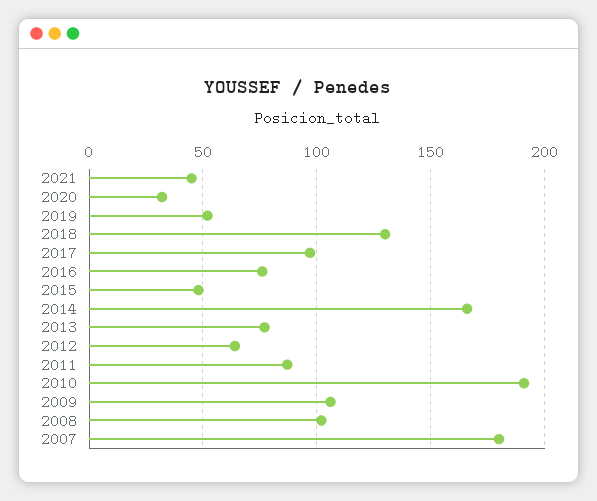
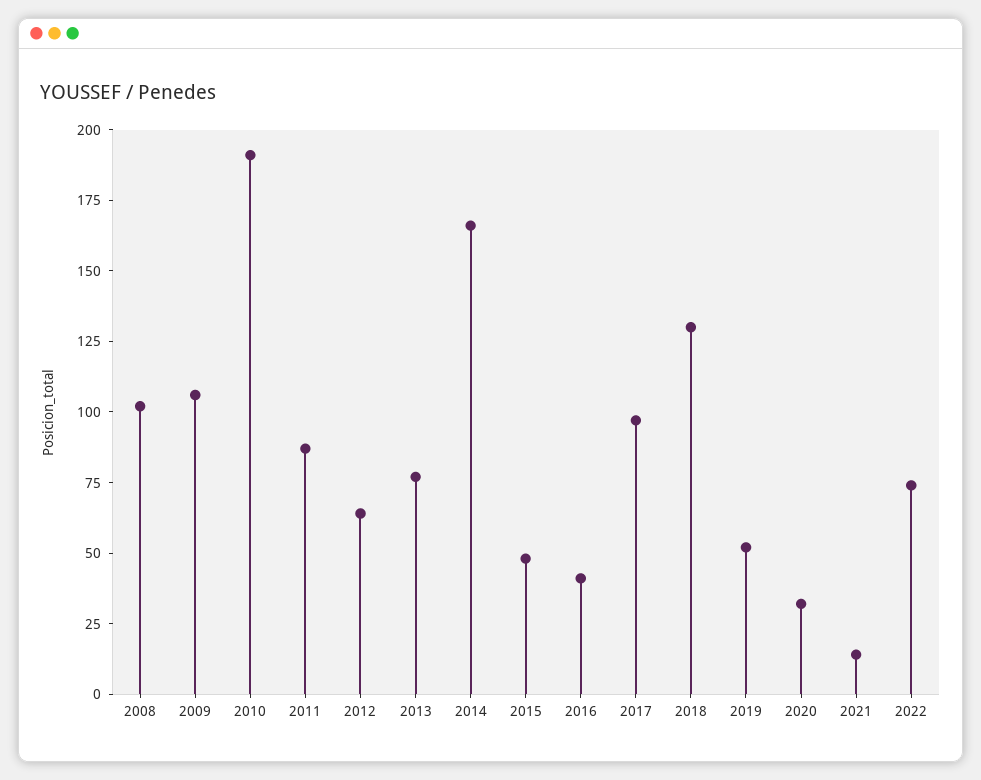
2021: 45 -> 15
2016: 75 -> 40
2007: 180 -> none
2022: none -> 75

